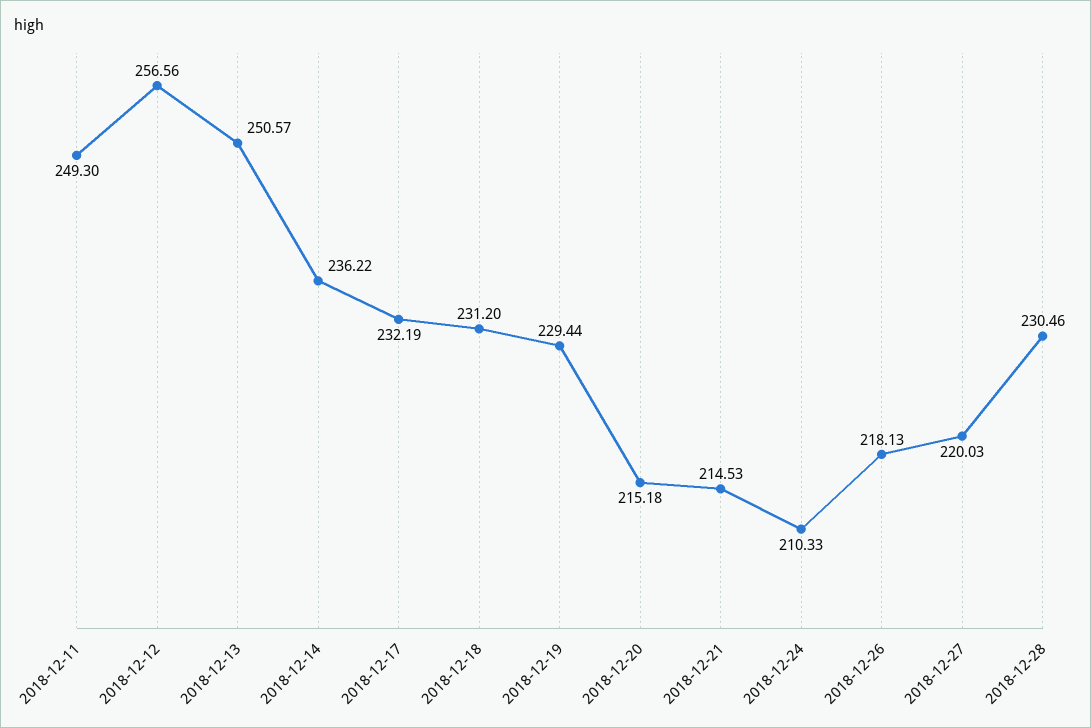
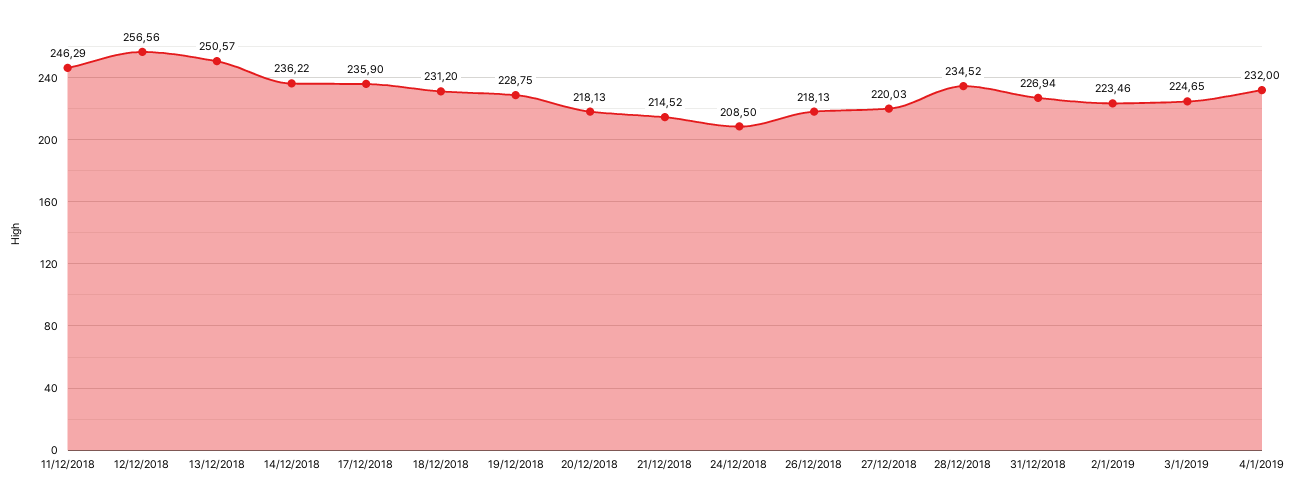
2018-12-11: 249.3 -> 246.29
2018-12-17: 232.19 -> 235.9
2018-12-19: 229.44 -> 228.75
2018-12-20: 215.18 -> 218.13
2018-12-21: 214.53 -> 214.52
2018-12-24: 210.33 -> 208.5
2018-12-28: 230.46 -> 234.52
31/12/2018: none -> 226.94
2/1/2019: none -> 223.46
3/1/2019: none -> 224.65
4/1/2019: none -> 232

